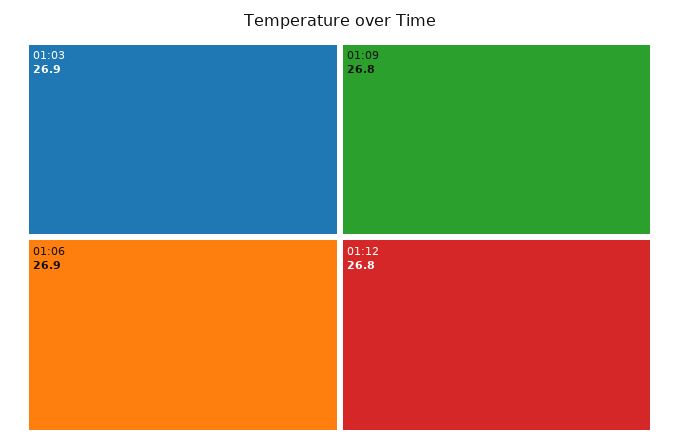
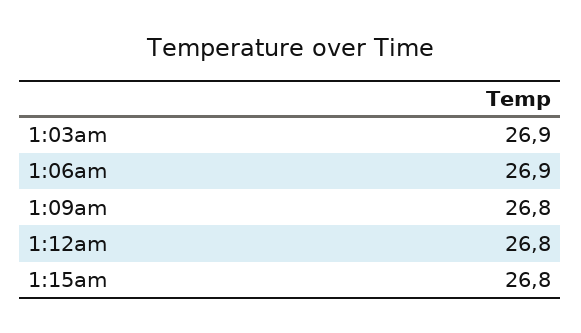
1:15am: none -> 26.8

